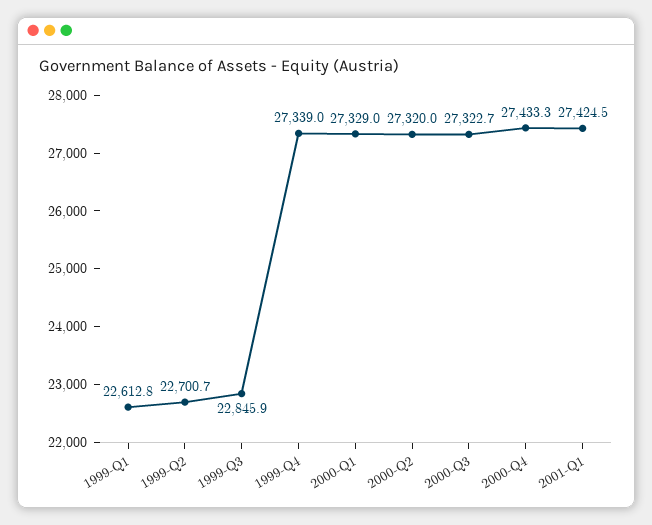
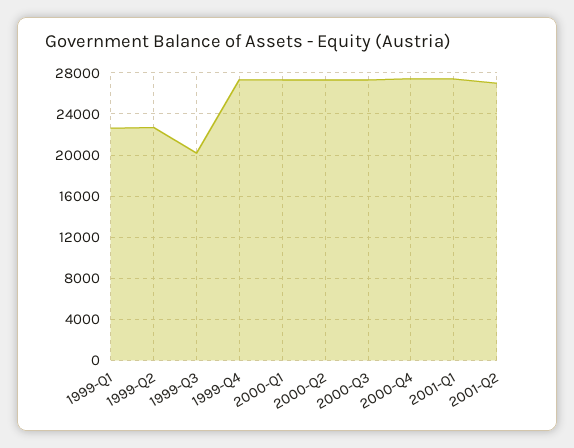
1999-Q3: 22845.9 -> 20000
2001-Q2: none -> 27000

